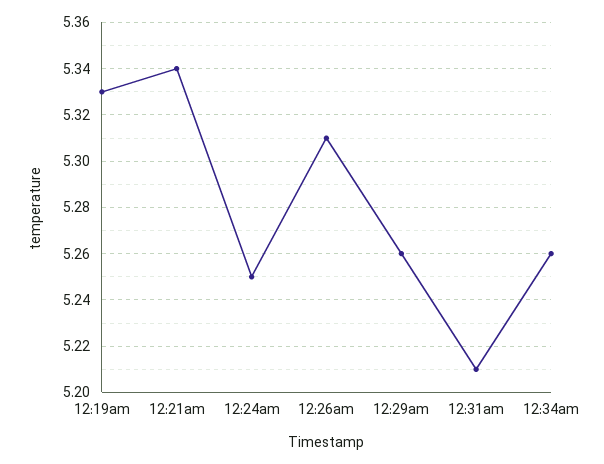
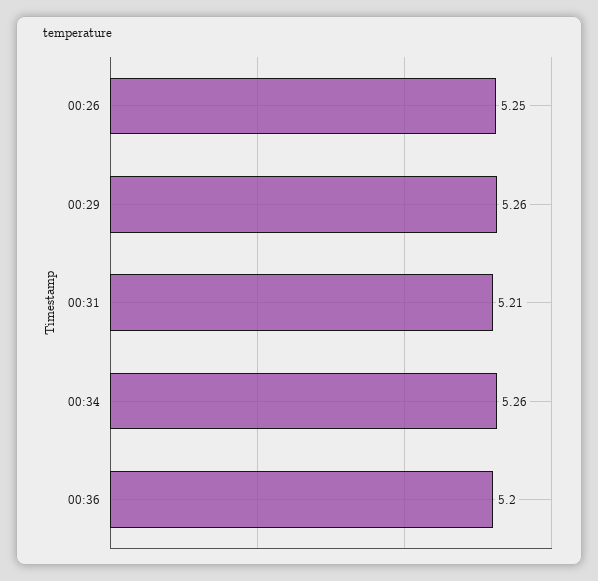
12:19am: 5.33 -> none
12:21am: 5.34 -> none
12:24am: 5.25 -> none
12:26am: 5.31 -> 5.25
00:36: none -> 5.2

